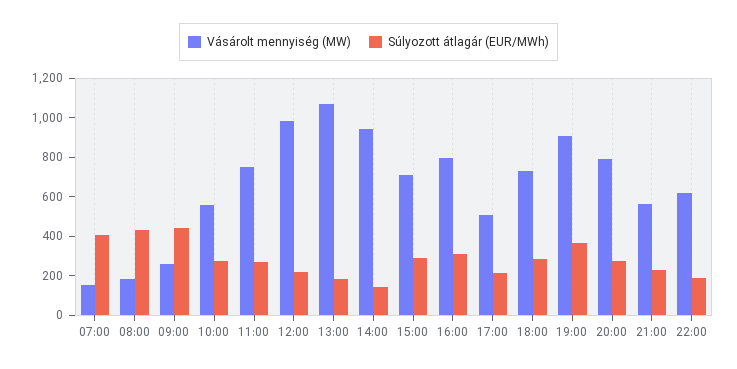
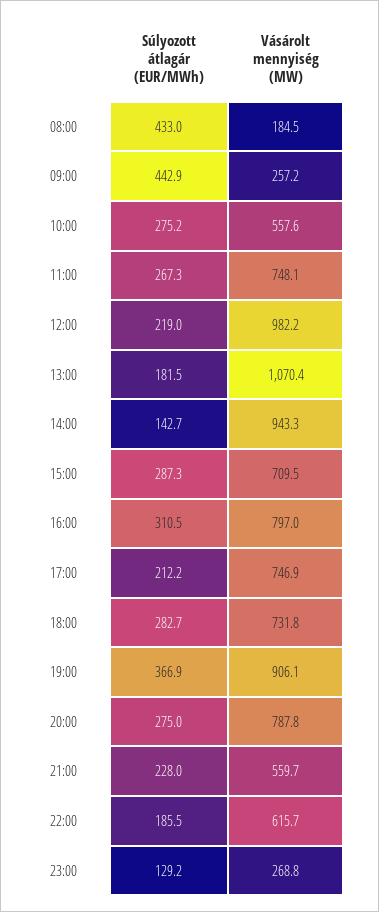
Vásárolt mennyiség (MW), 07:00: 150 -> none
Súlyozott átlagár (EUR/MWh), 07:00: 400 -> none
Vásárolt mennyiség (MW), 17:00: 500 -> 746.9
Súlyozott átlagár (EUR/MWh), 23:00: none -> 129.2
Vásárolt mennyiség (MW), 23:00: none -> 268.8

